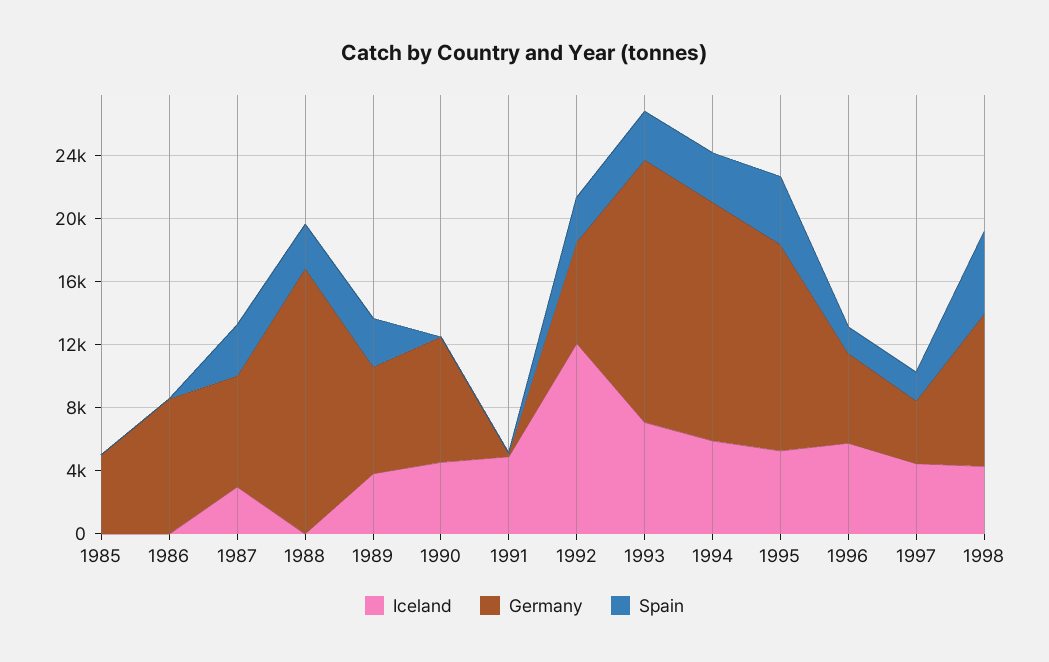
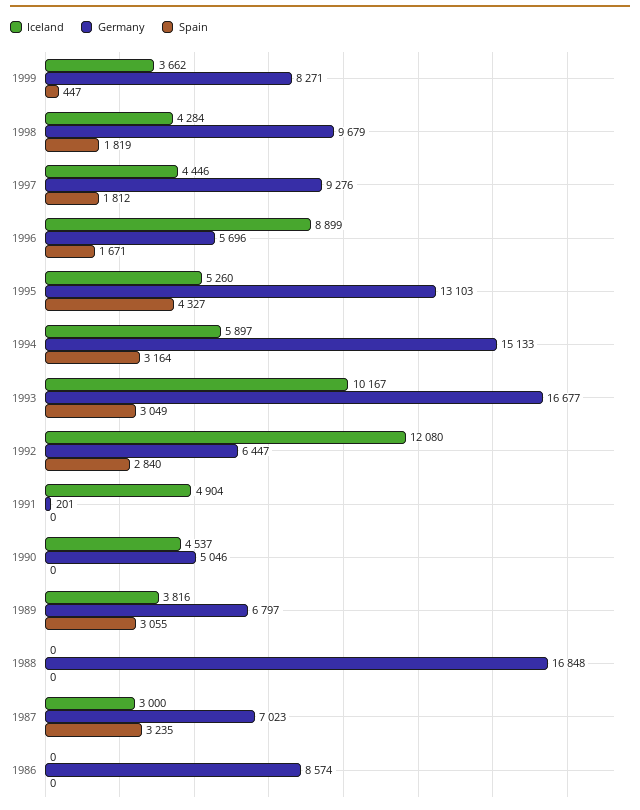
Iceland, 1985: 0 -> none
Germany, 1985: 5000 -> none
Spain, 1985: 0 -> none
Spain, 1988: 3000 -> 0
Germany, 1990: 8000 -> 5046
Iceland, 1993: 7000 -> 10167
Iceland, 1996: 6000 -> 8899
Germany, 1997: 4000 -> 9276
Spain, 1998: 5000 -> 1819
Iceland, 1999: none -> 3662
Germany, 1999: none -> 8271
Spain, 1999: none -> 447

